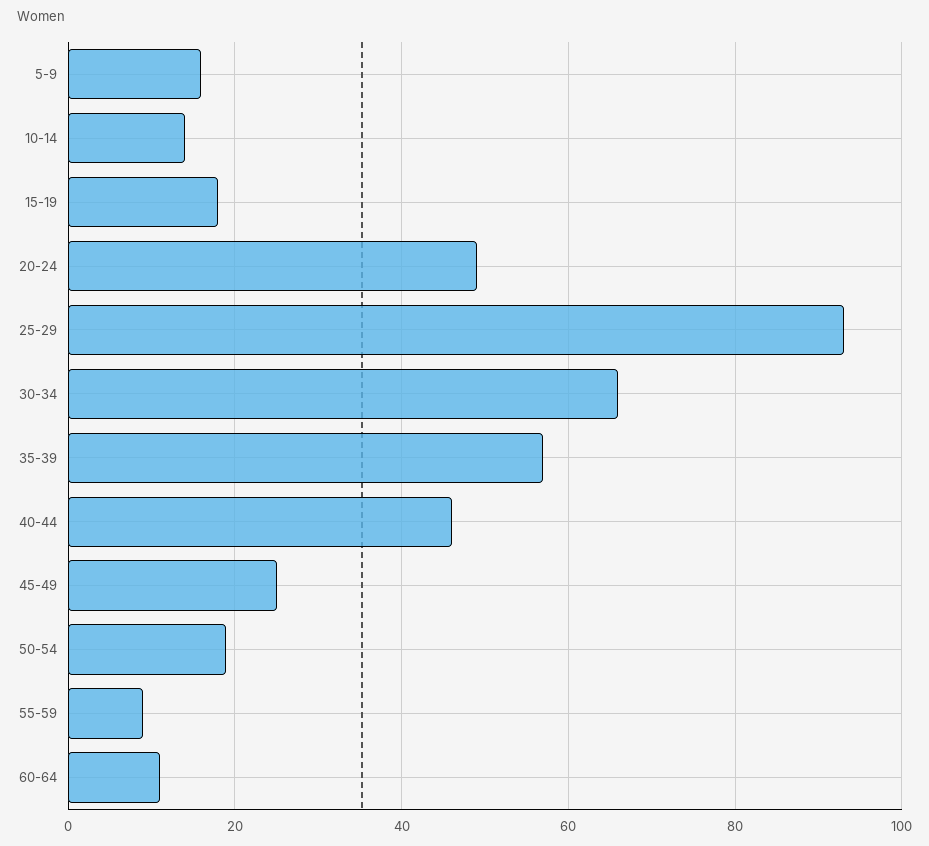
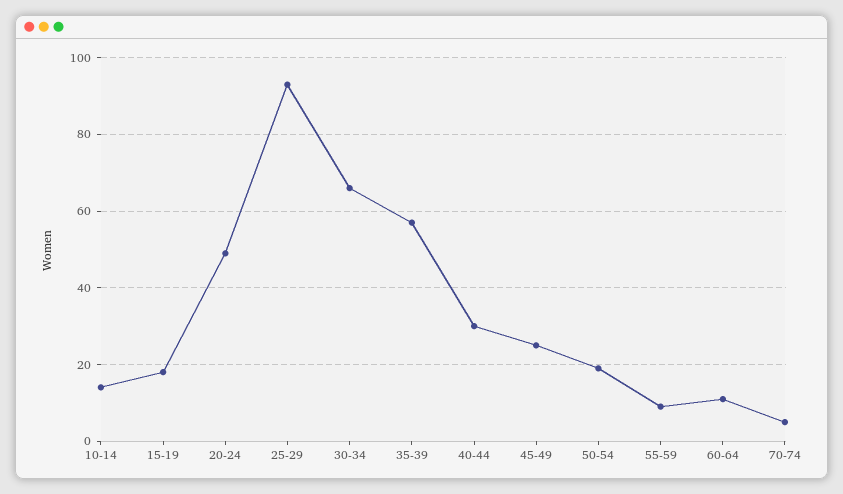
5-9: 15 -> none
40-44: 45 -> 30
70-74: none -> 5

